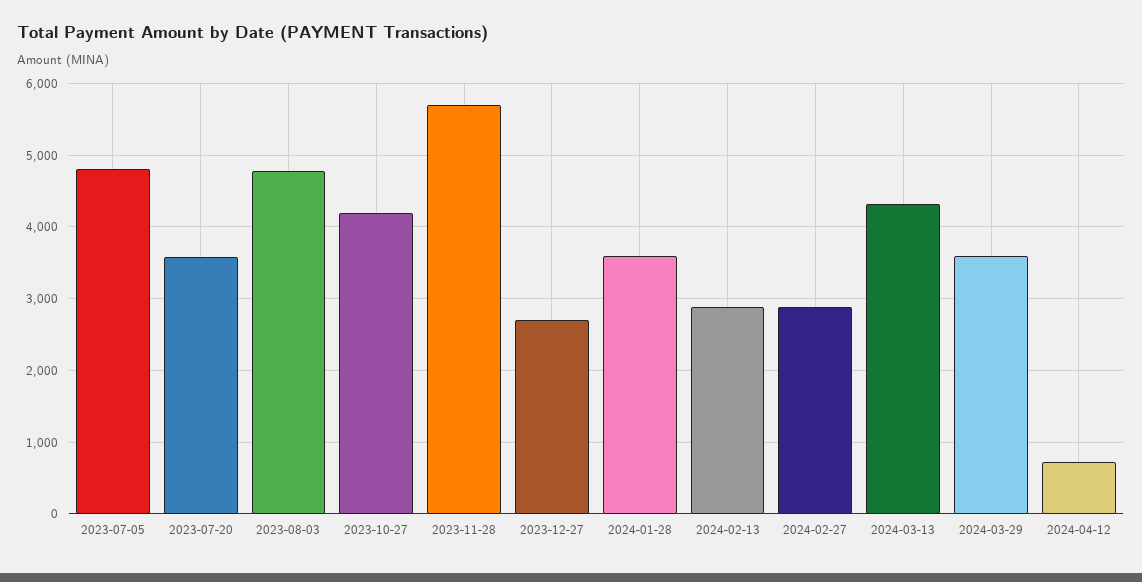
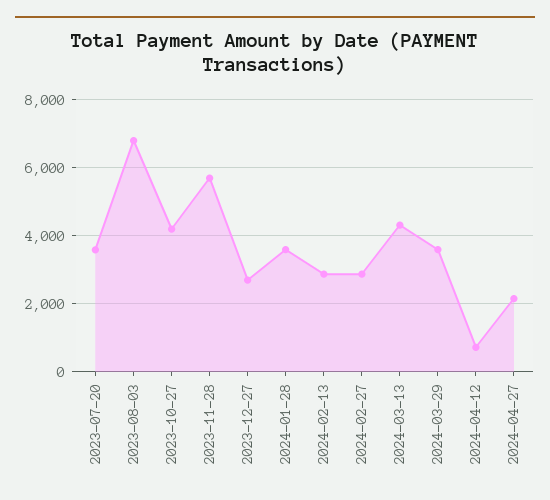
2023-07-05: 4800 -> none
2023-08-03: 4800 -> 6800
2024-04-27: none -> 2200

